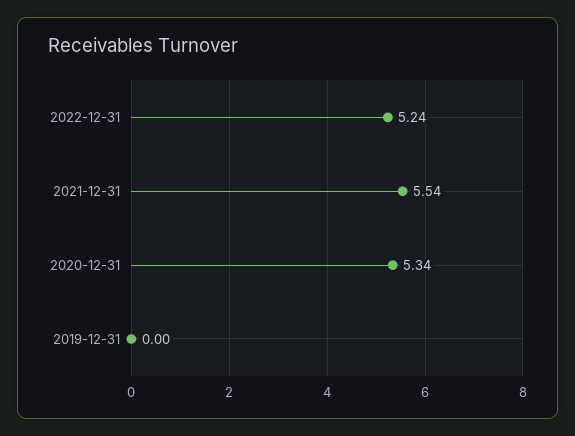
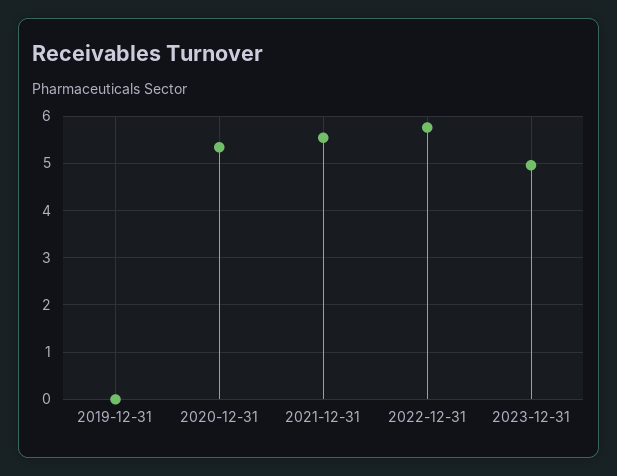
2022-12-31: 5.24 -> 5.8
2023-12-31: none -> 5

